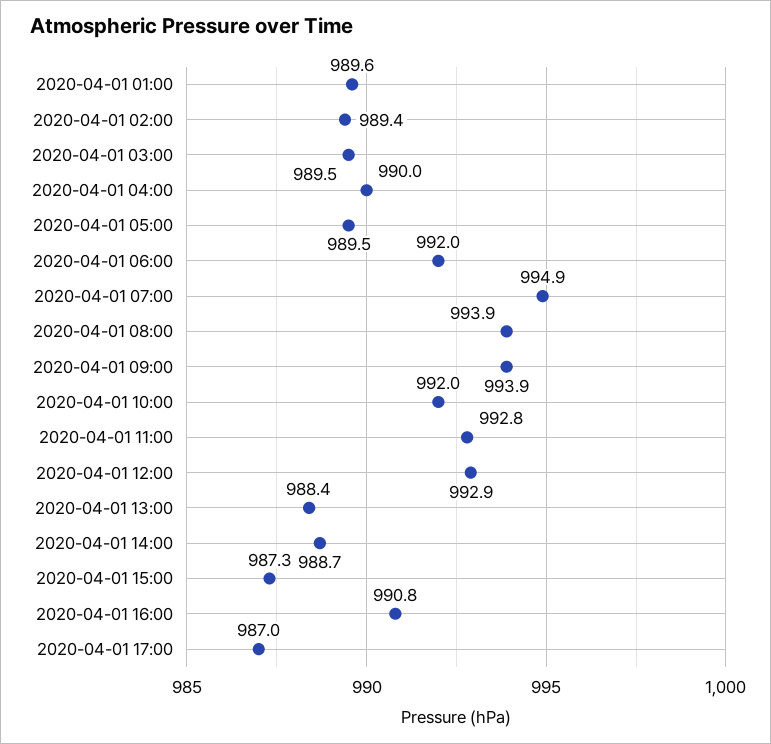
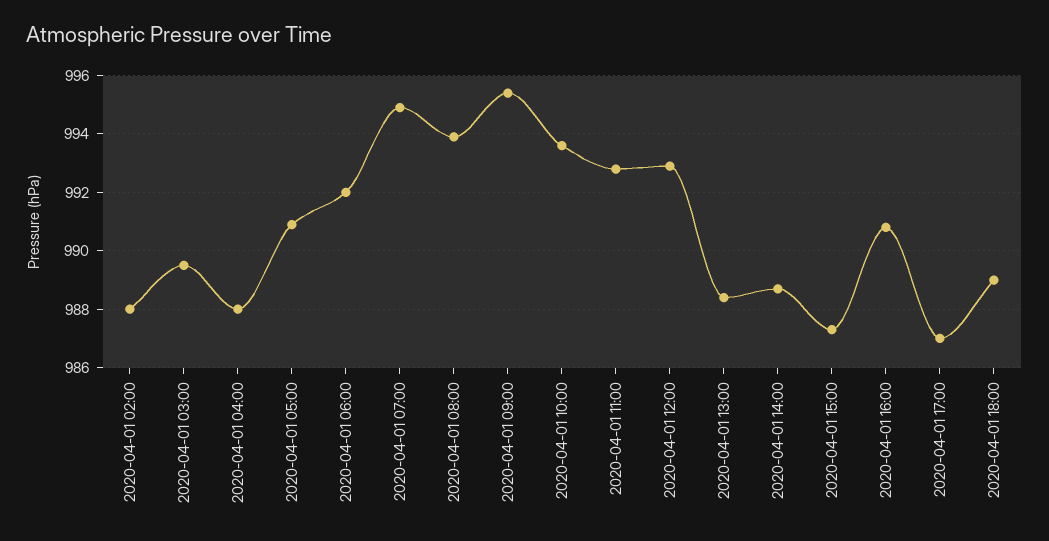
2020-04-01 01:00: 989.6 -> none
2020-04-01 02:00: 989.4 -> 988
2020-04-01 04:00: 990 -> 988
2020-04-01 05:00: 989.5 -> 991
2020-04-01 09:00: 993.9 -> 995.5
2020-04-01 10:00: 992 -> 993.5
2020-04-01 18:00: none -> 989

